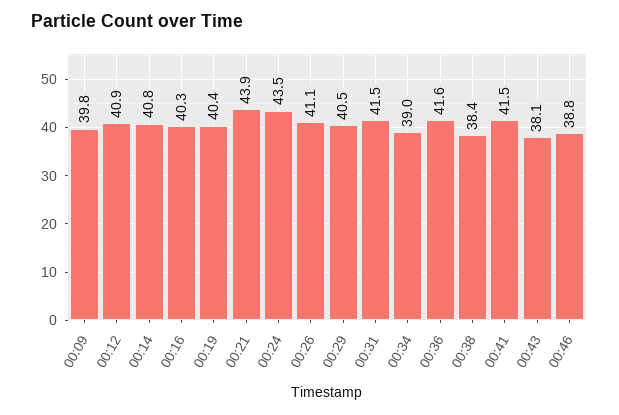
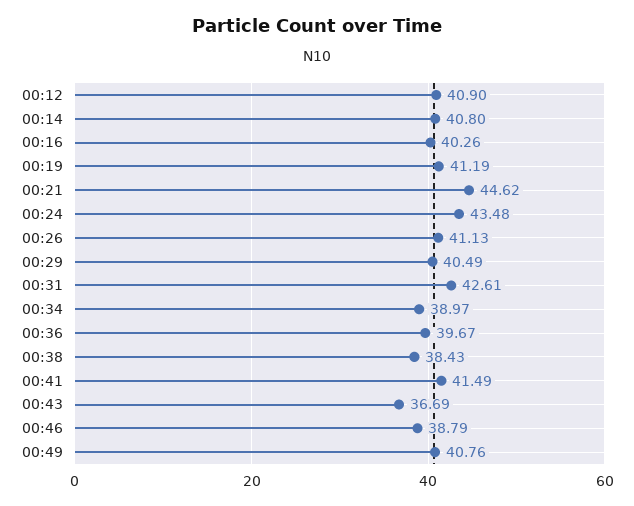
00:09: 39.8 -> none
00:19: 40.4 -> 41.19
00:21: 43.9 -> 44.62
00:31: 41.5 -> 42.61
00:36: 41.6 -> 39.67
00:43: 38.1 -> 36.69
00:49: none -> 40.76

